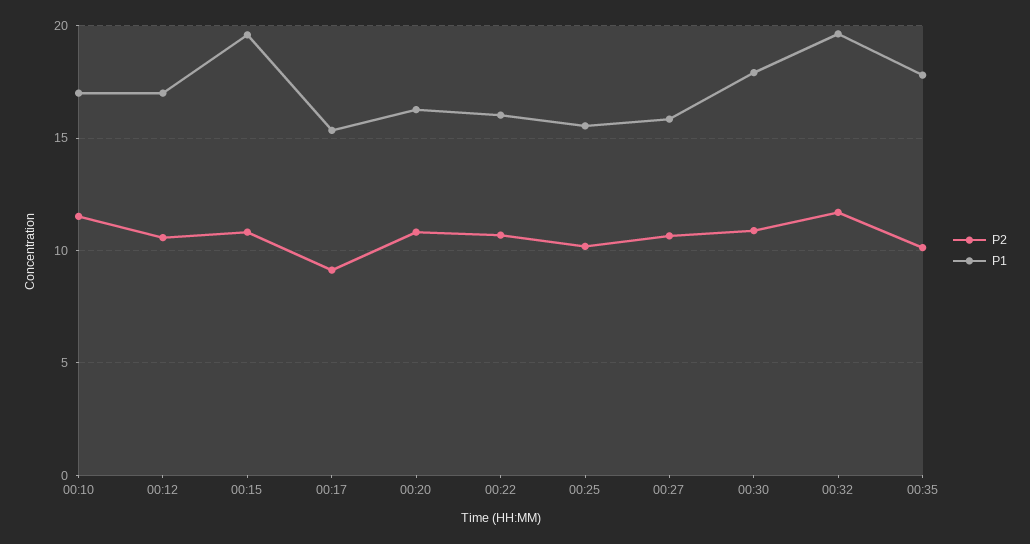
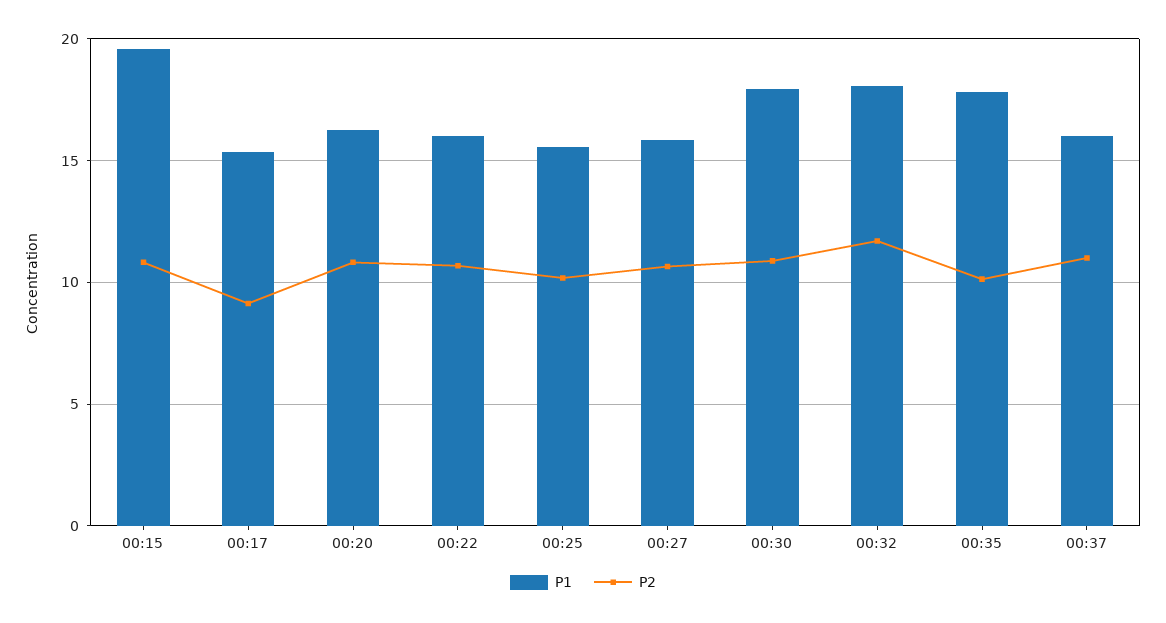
P2, 00:10: 11.5 -> none
P1, 00:10: 17 -> none
P2, 00:12: 10.5 -> none
P1, 00:12: 17 -> none
P1, 00:32: 19.5 -> 18
P1, 00:37: none -> 16
P2, 00:37: none -> 11

